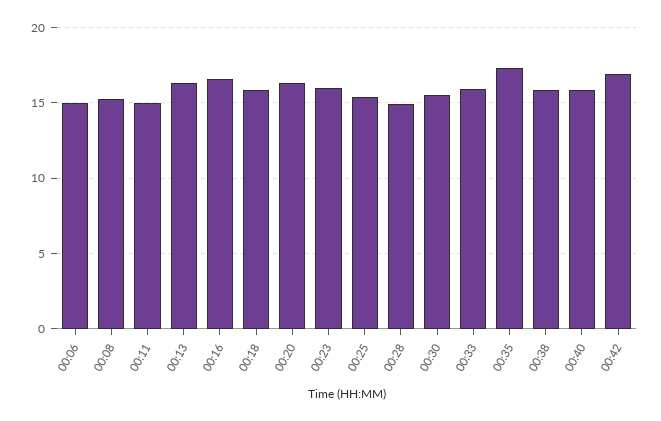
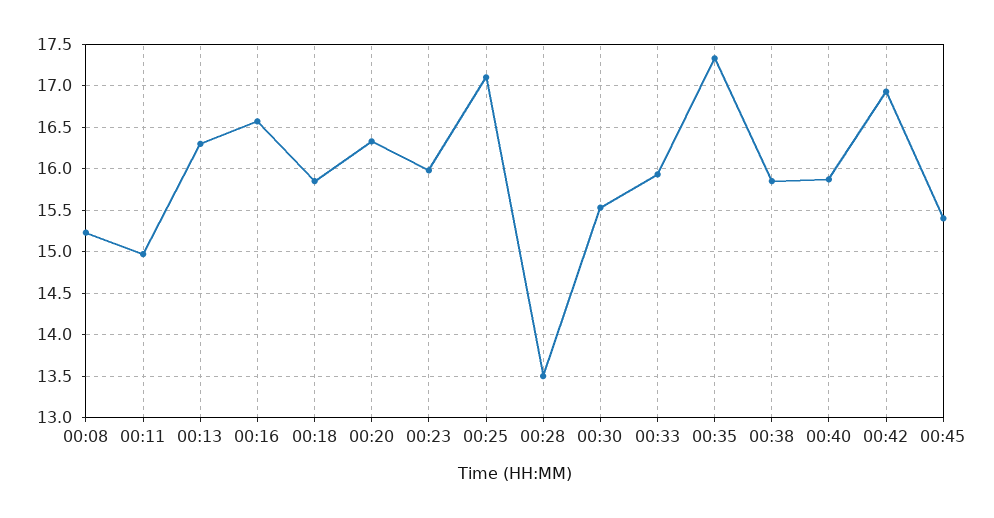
00:06: 15 -> none
00:25: 15.5 -> 17.1
00:28: 15 -> 13.5
00:45: none -> 15.4

